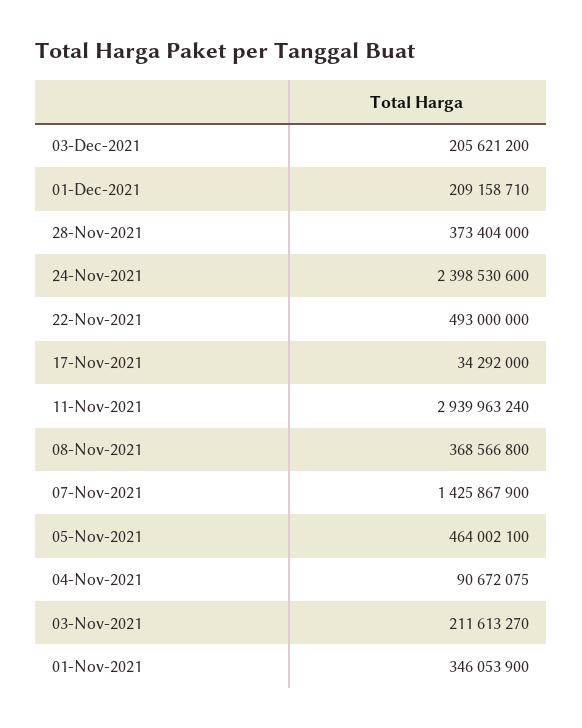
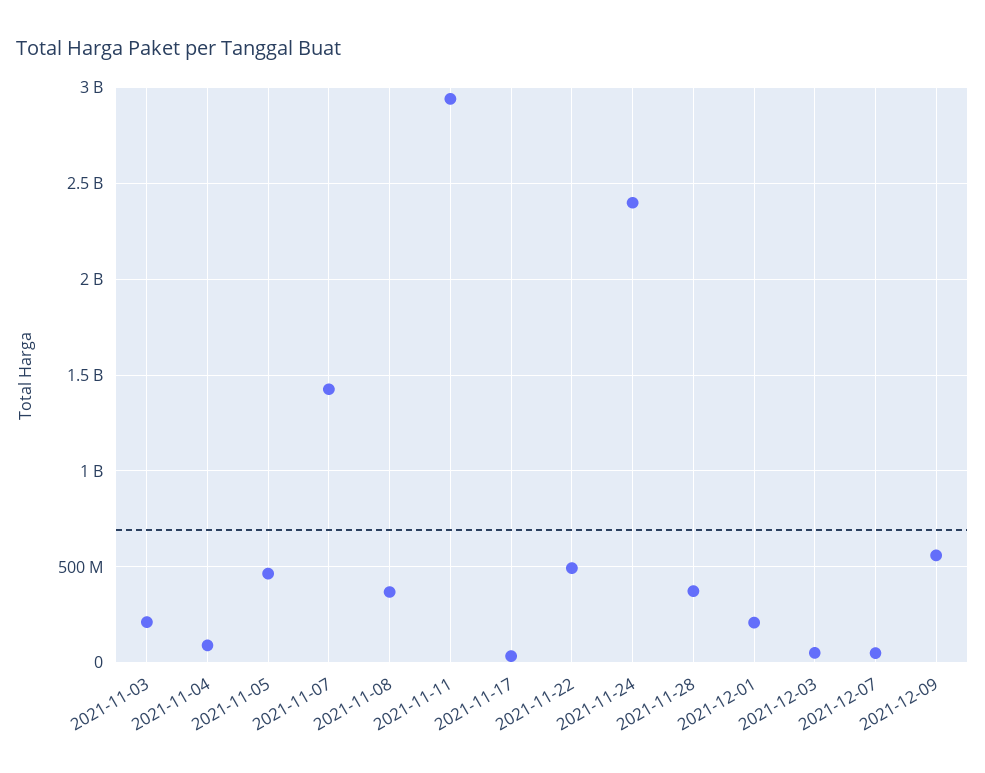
03-Dec-2021: 205621200 -> 50000000
01-Nov-2021: 346053900 -> none
2021-12-07: none -> 50000000
2021-12-09: none -> 550000000

